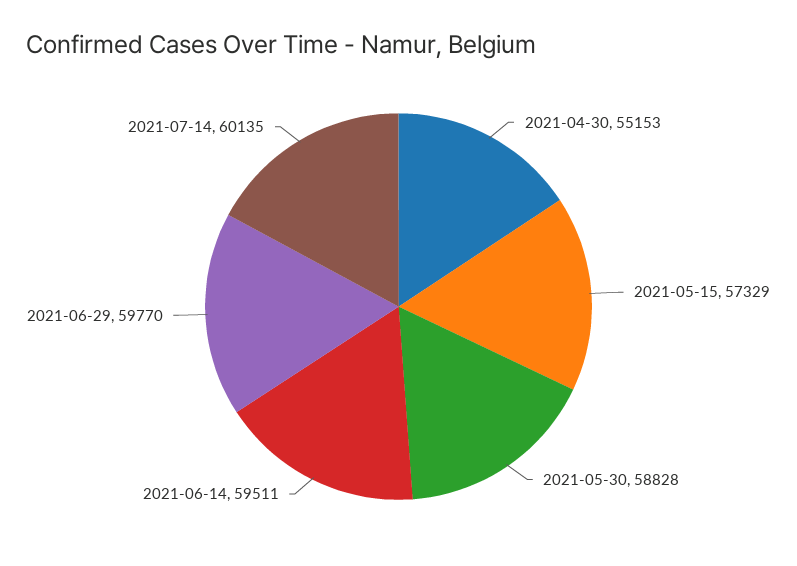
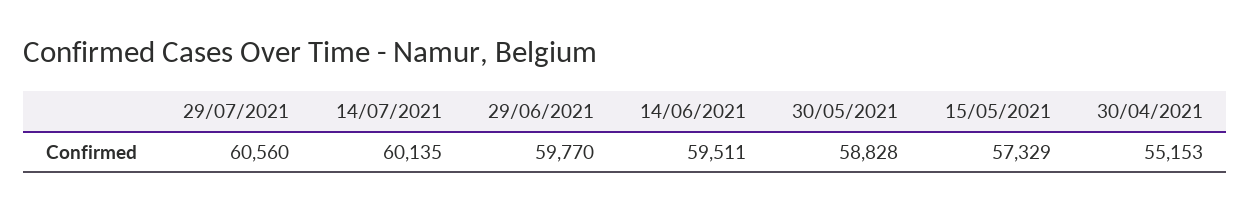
29/07/2021: none -> 60560

